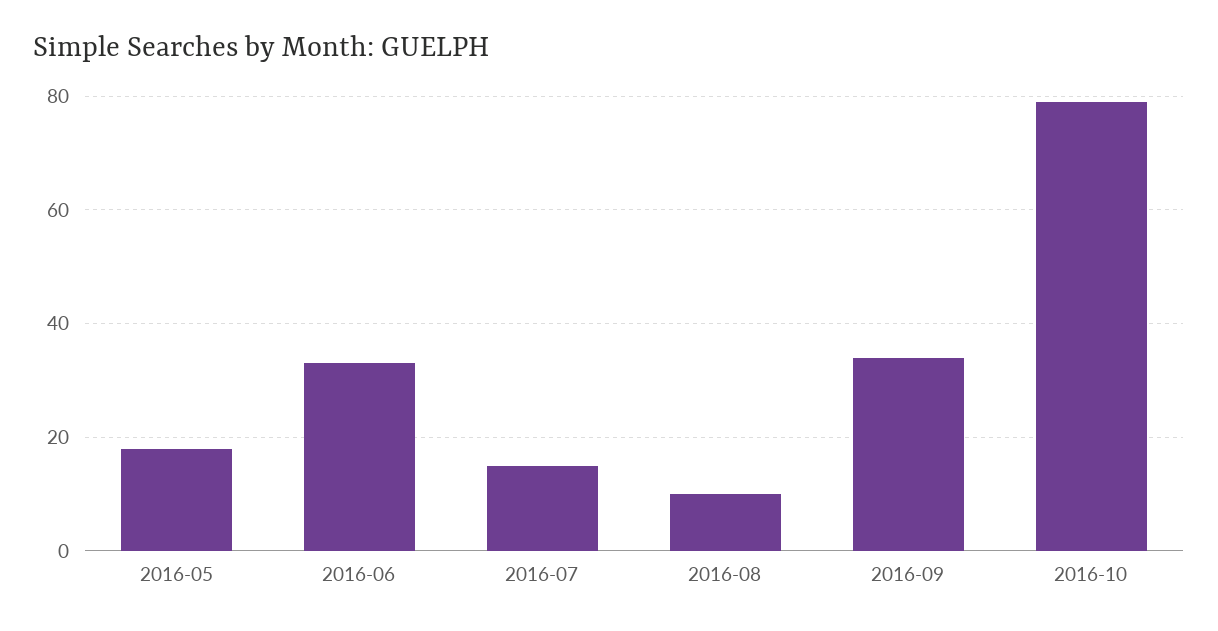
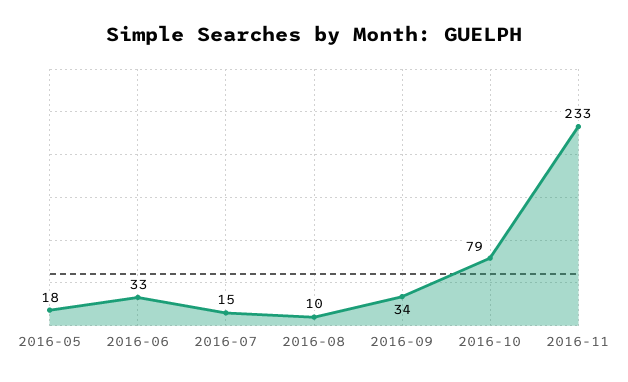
2016-11: none -> 233

